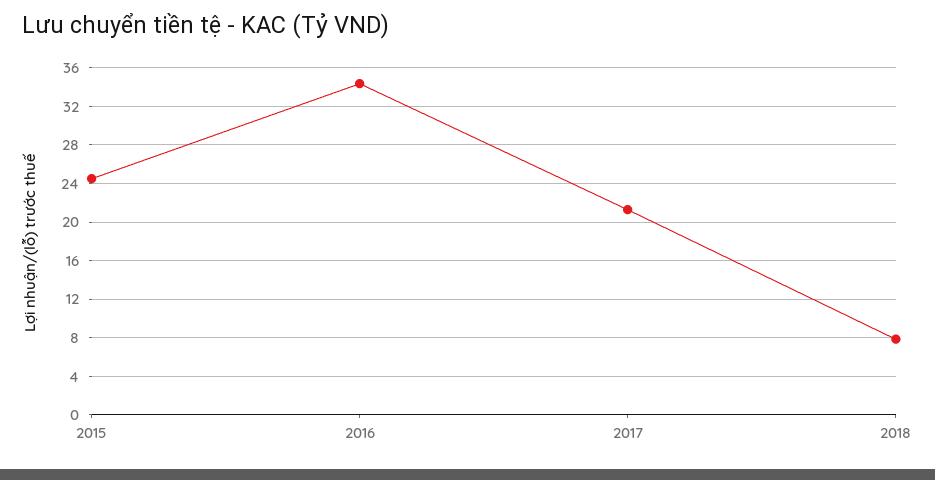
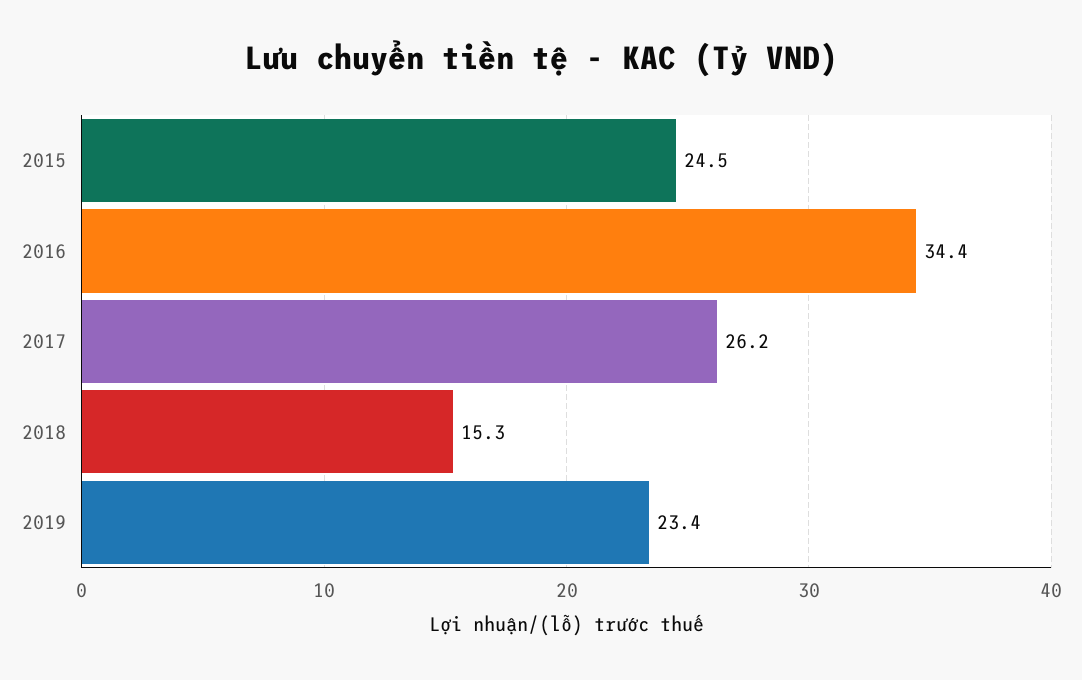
2017: 21 -> 26.2
2018: 8 -> 15.3
2019: none -> 23.4

